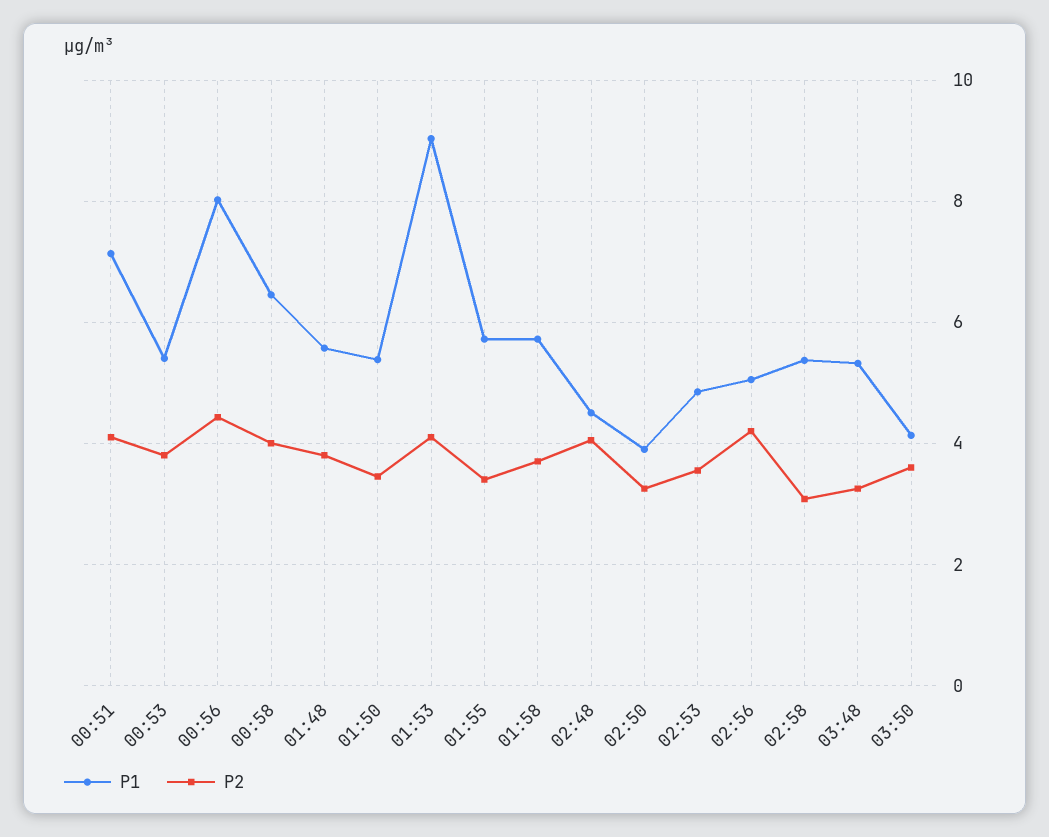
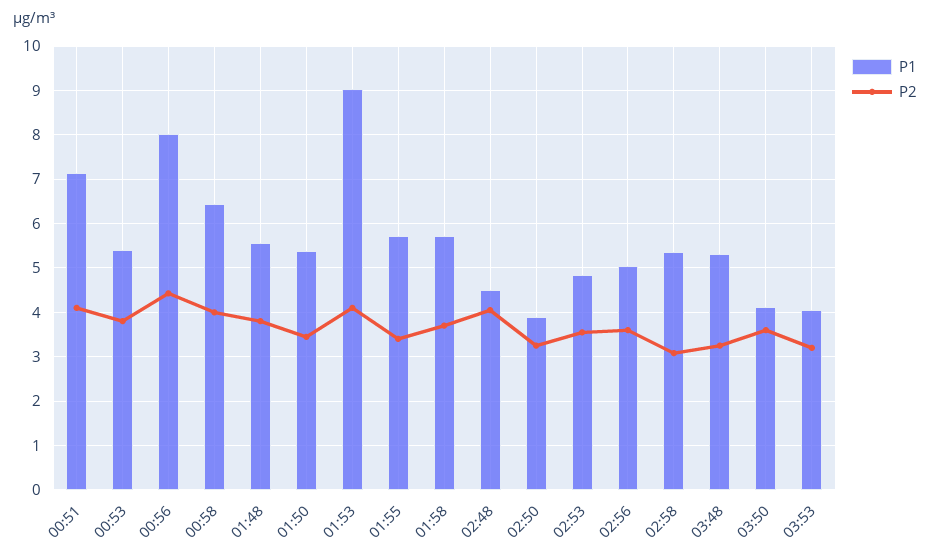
P2, 02:56: 4.2 -> 3.6
P1, 03:53: none -> 4
P2, 03:53: none -> 3.2

